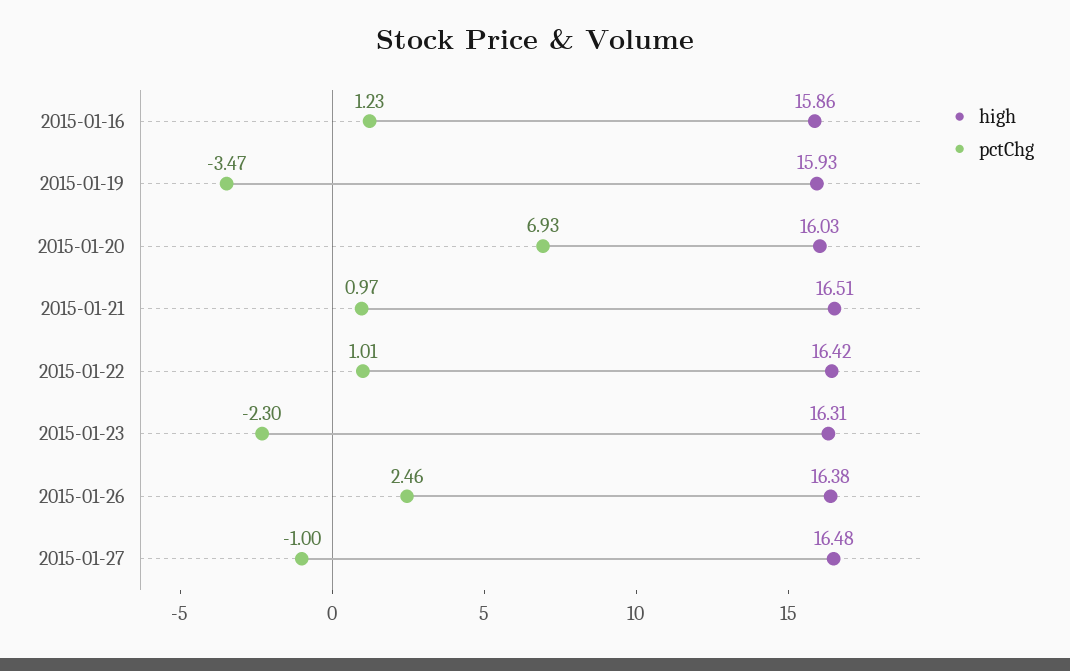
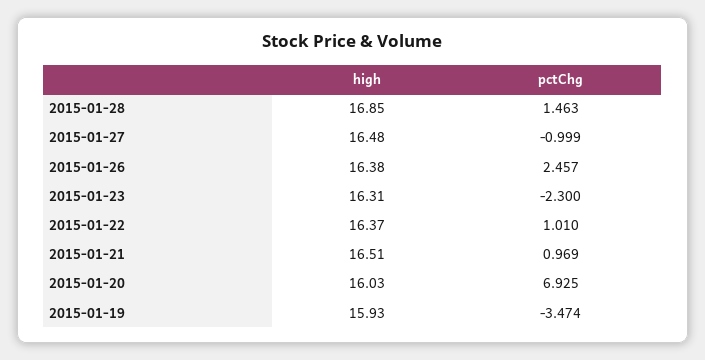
high, 2015-01-16: 15.86 -> none
pctChg, 2015-01-16: 1.23 -> none
high, 2015-01-22: 16.42 -> 16.37
high, 2015-01-28: none -> 16.85
pctChg, 2015-01-28: none -> 1.463

